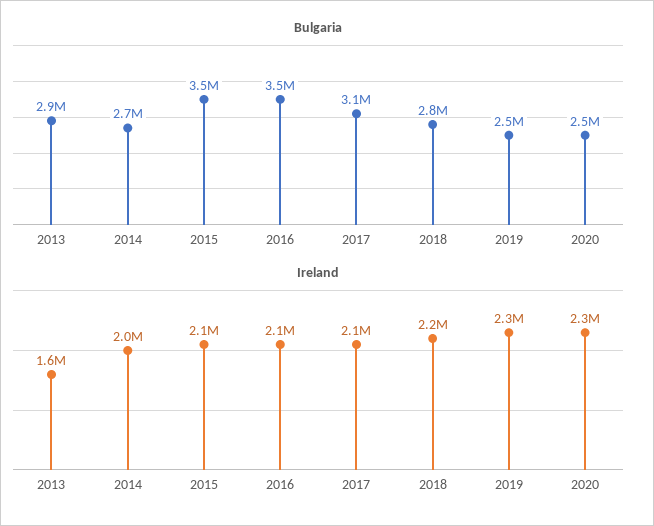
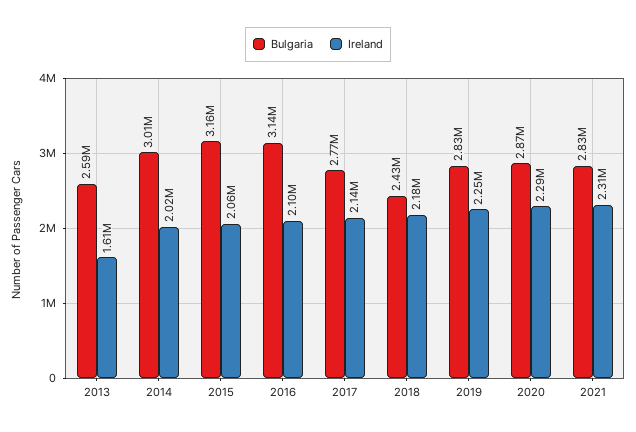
Bulgaria, 2013: 2900000 -> 2590000
Bulgaria, 2014: 2700000 -> 3010000
Bulgaria, 2015: 3500000 -> 3160000
Bulgaria, 2016: 3500000 -> 3140000
Bulgaria, 2017: 3100000 -> 2770000
Bulgaria, 2018: 2800000 -> 2430000
Bulgaria, 2019: 2500000 -> 2830000
Bulgaria, 2020: 2500000 -> 2870000
Bulgaria, 2021: none -> 2830000
Ireland, 2021: none -> 2310000

